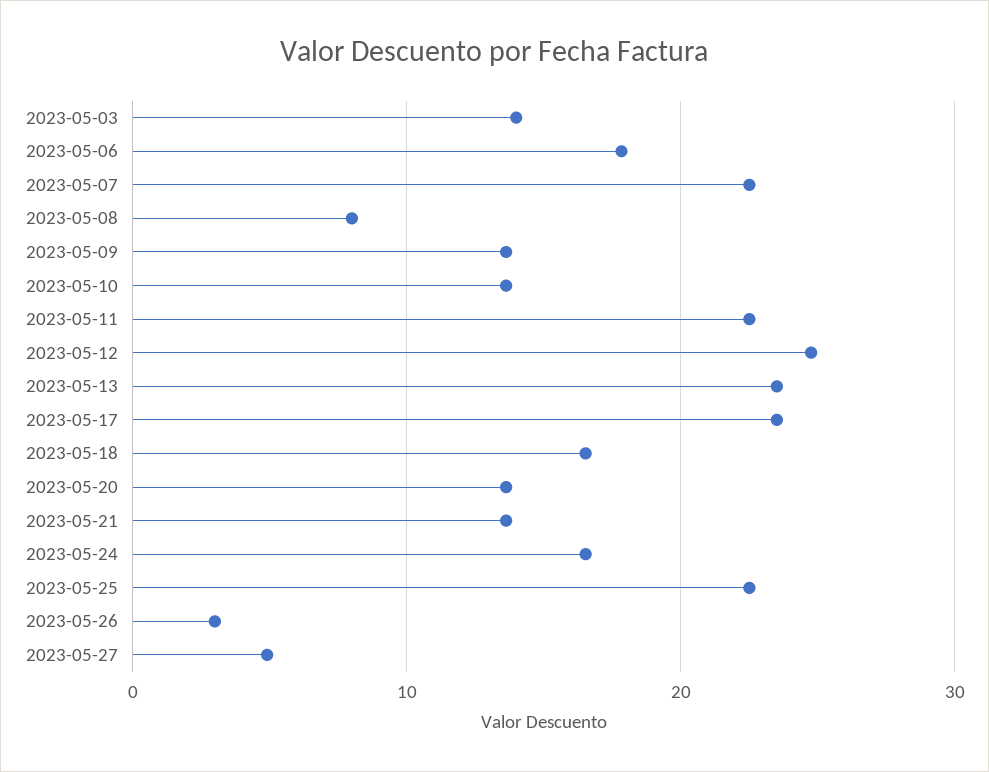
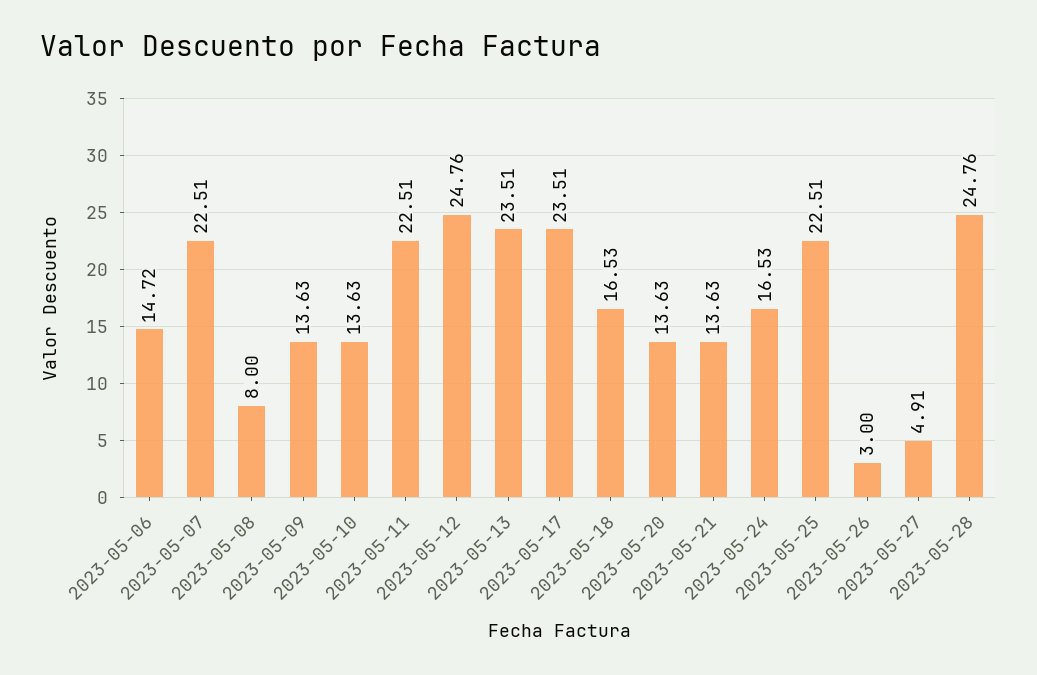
2023-05-03: 14 -> none
2023-05-06: 18 -> 14.72
2023-05-28: none -> 24.76

